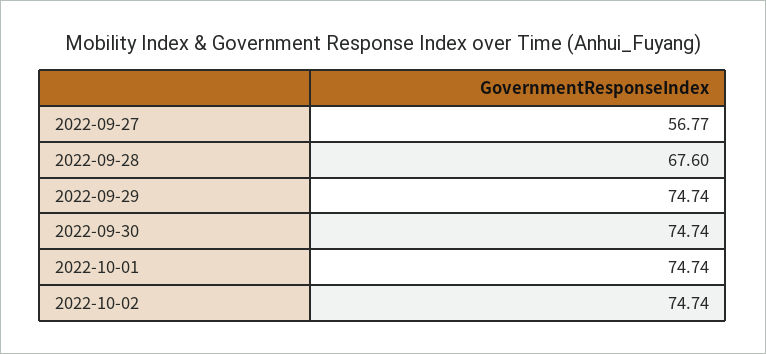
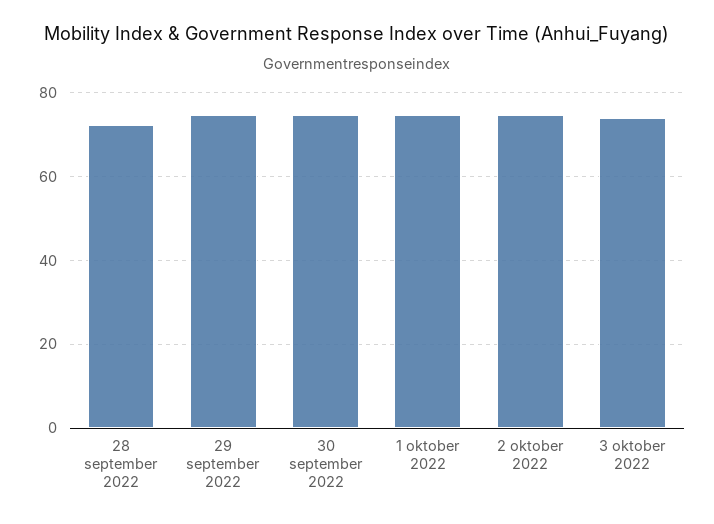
2022-09-27: 56.77 -> none
2022-09-28: 67.6 -> 72
3 oktober 2022: none -> 74

